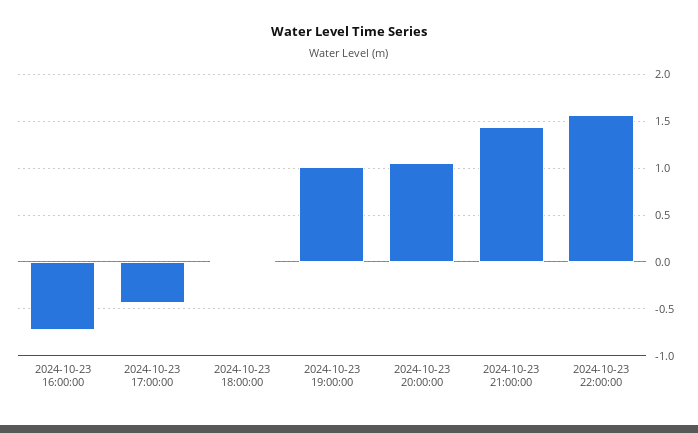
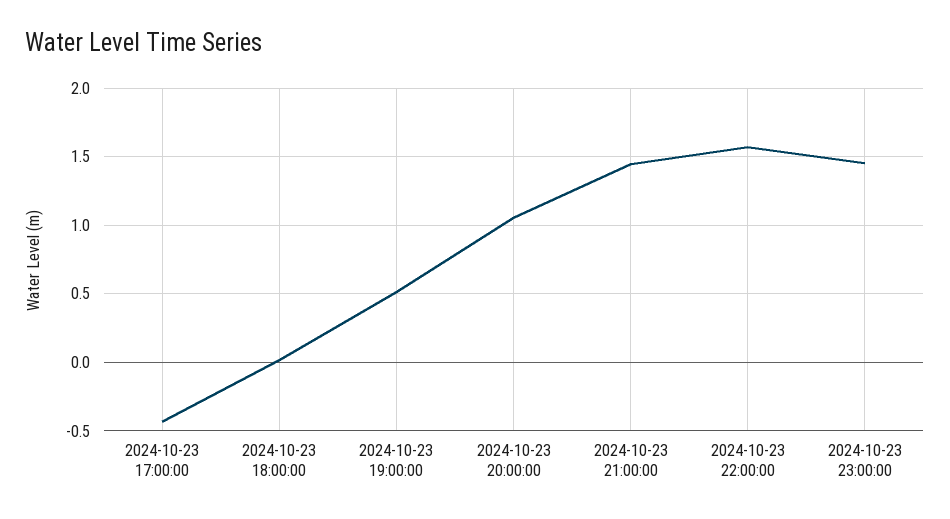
2024-10-23 16:00:00: -0.7 -> none
2024-10-23 19:00:00: 1 -> 0.5
2024-10-23 23:00:00: none -> 1.45

